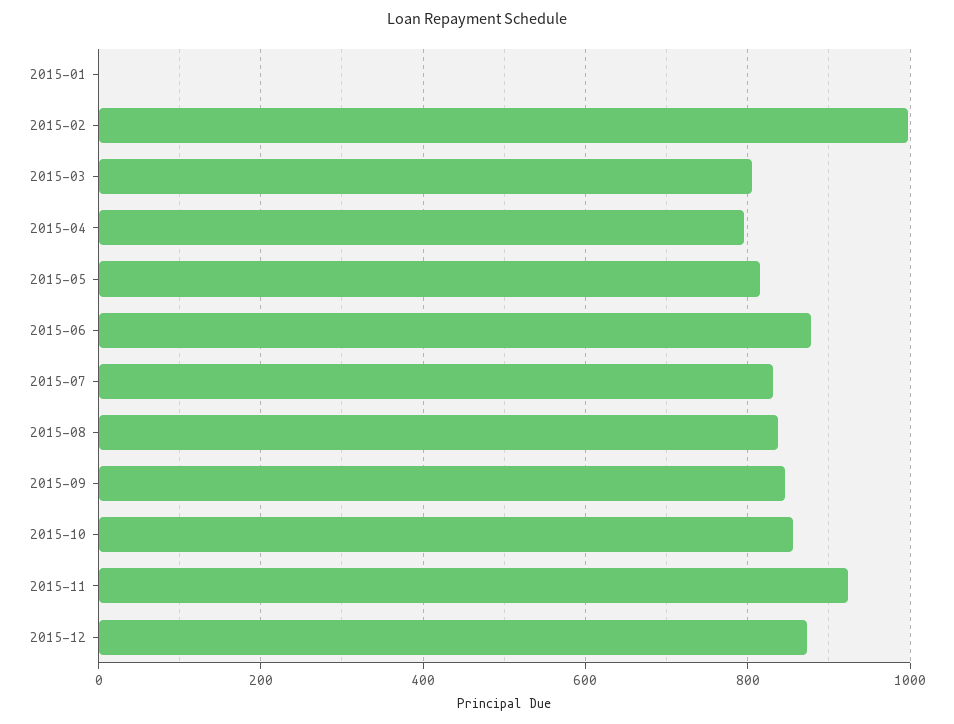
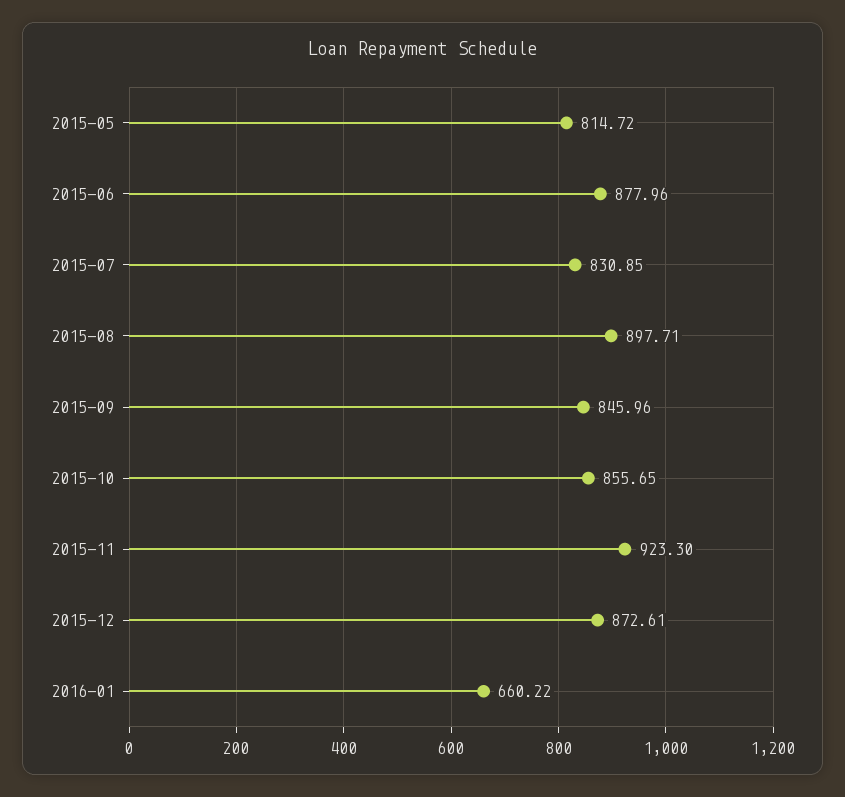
2015-01: 0 -> none
2015-02: 1000 -> none
2015-03: 800 -> none
2015-04: 800 -> none
2015-08: 840 -> 897.71
2016-01: none -> 660.22

